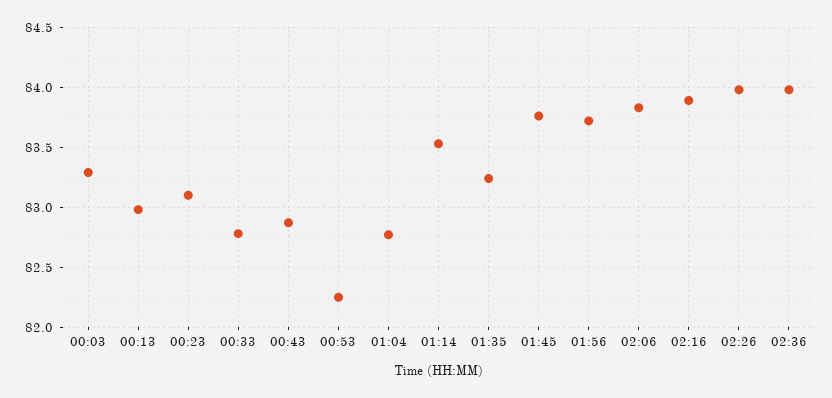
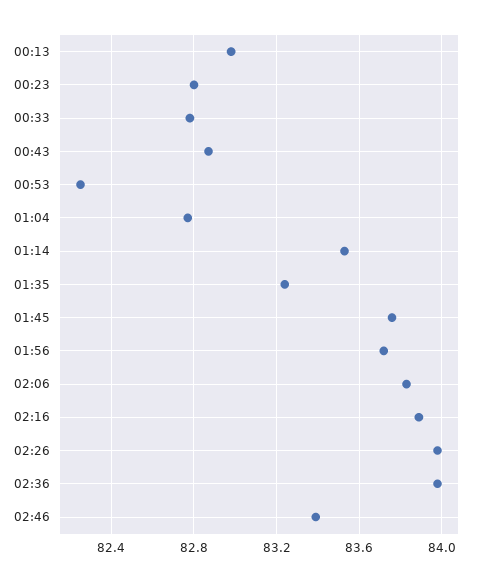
00:03: 83.3 -> none
00:23: 83.1 -> 82.8
02:46: none -> 83.4

